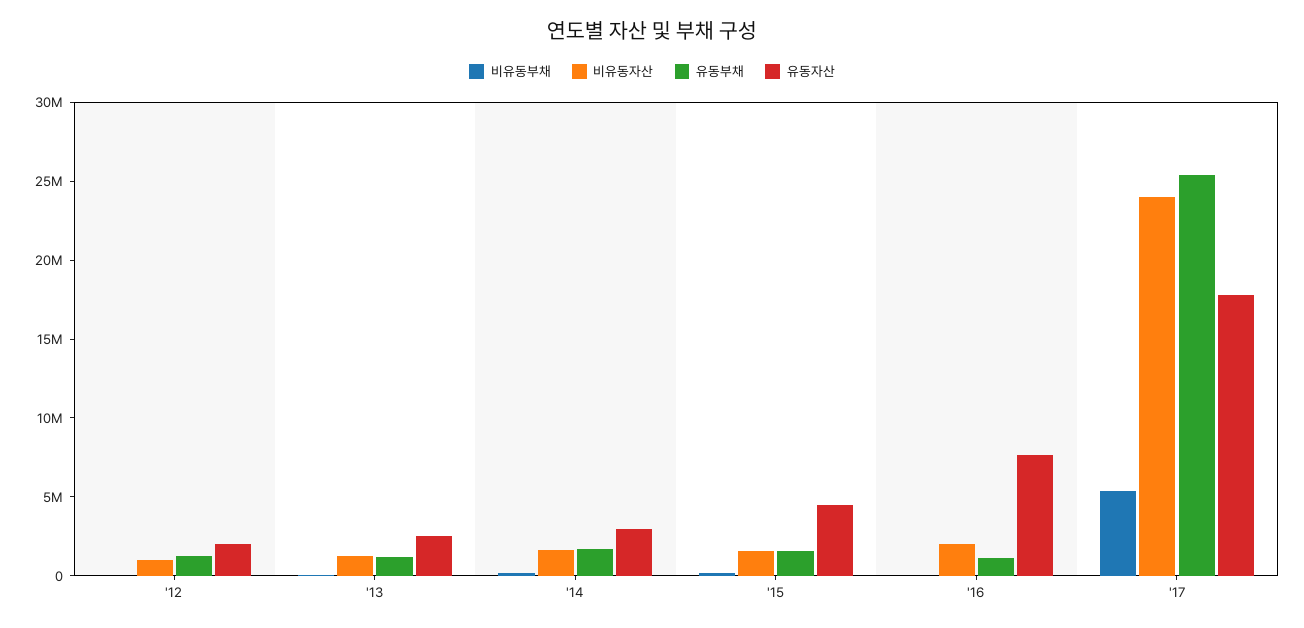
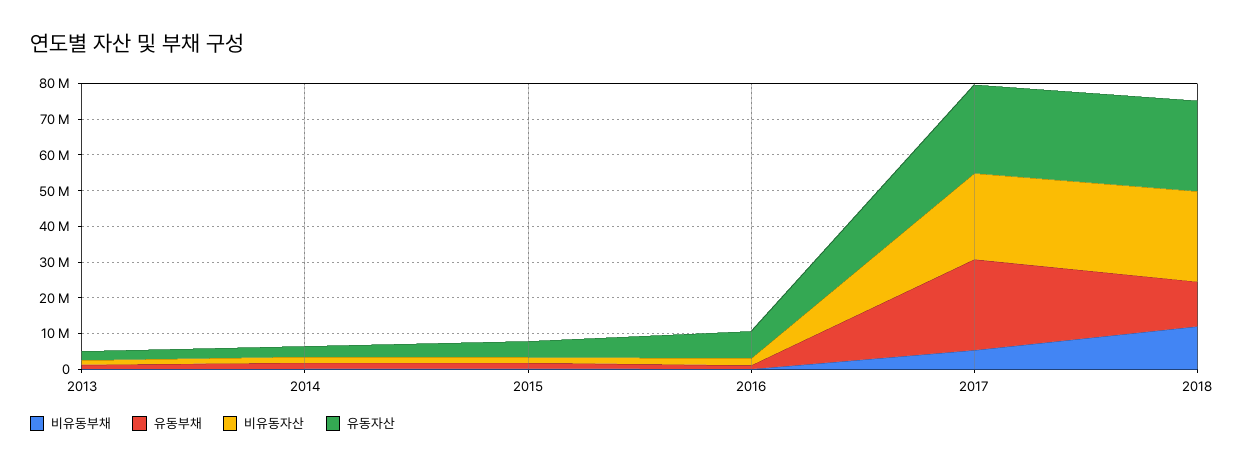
비유동부채, '12: 0 -> none
비유동자산, '12: 1000000 -> none
유동부채, '12: 1000000 -> none
유동자산, '12: 2000000 -> none
유동자산, '17: 18000000 -> 25000000
비유동부채, 2018: none -> 12500000
유동부채, 2018: none -> 12500000
비유동자산, 2018: none -> 25000000
유동자산, 2018: none -> 25000000

